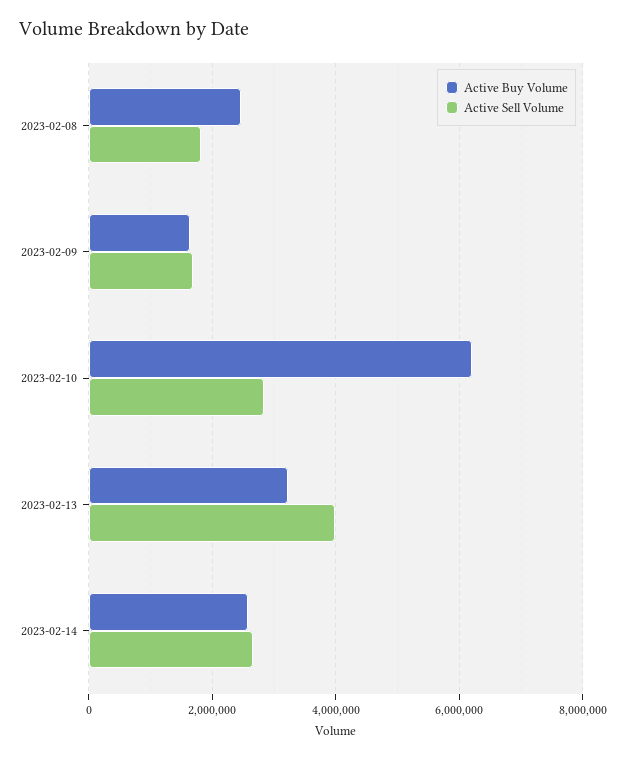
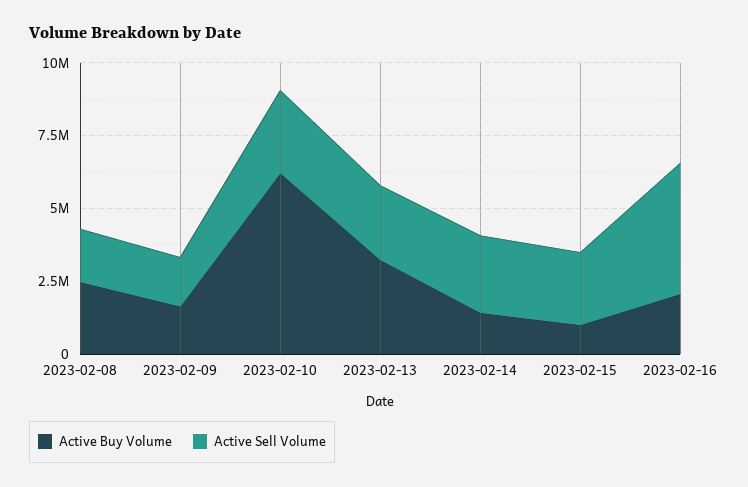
Active Sell Volume, 2023-02-13: 4000000 -> 2500000
Active Buy Volume, 2023-02-14: 2600000 -> 1500000
Active Buy Volume, 2023-02-15: none -> 1000000
Active Sell Volume, 2023-02-15: none -> 2500000
Active Buy Volume, 2023-02-16: none -> 2000000
Active Sell Volume, 2023-02-16: none -> 4500000

